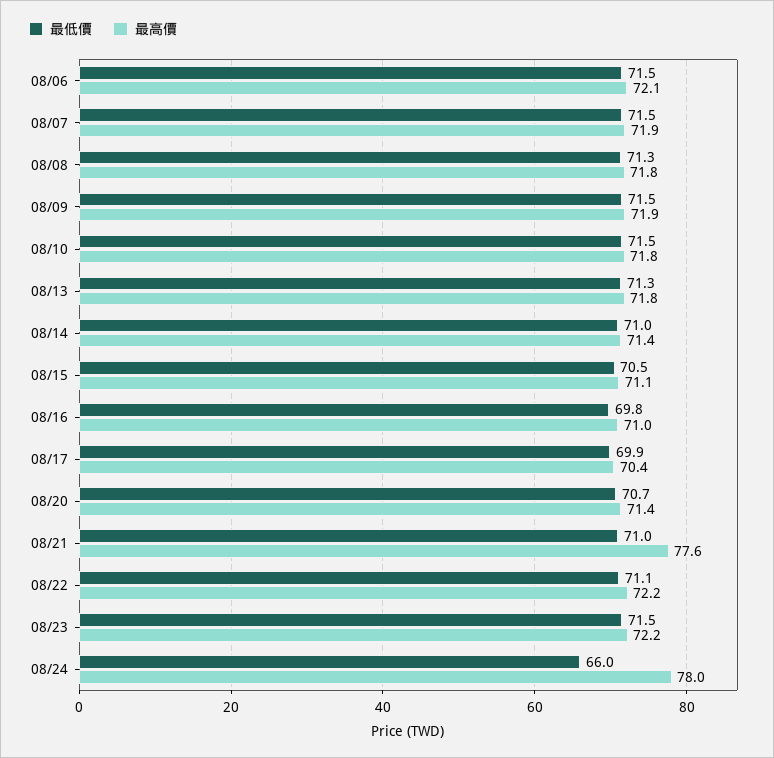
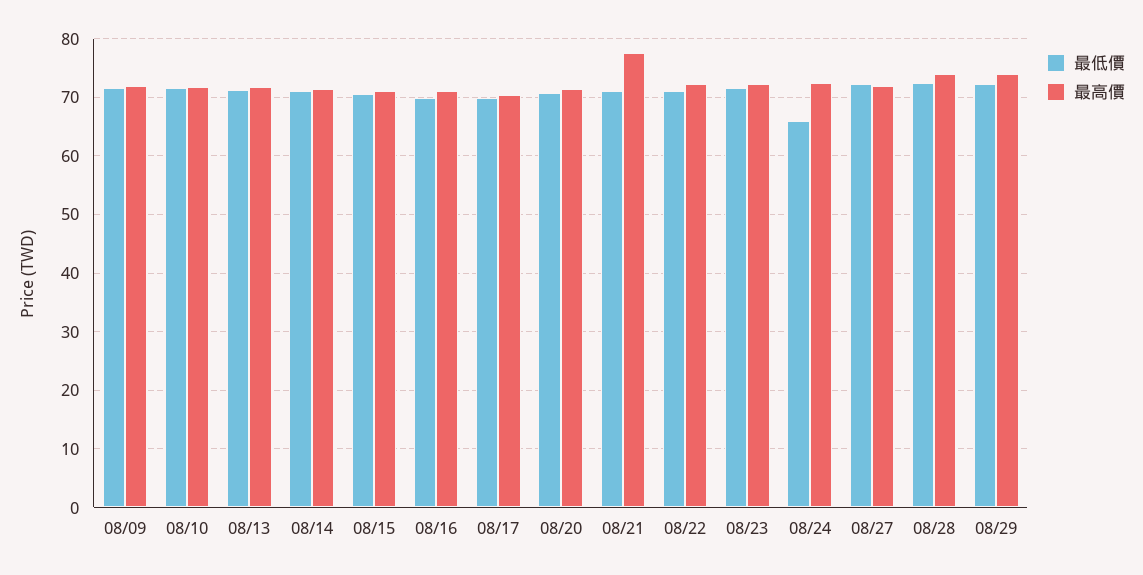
最低價, 08/06: 71.5 -> none
最高價, 08/06: 72.1 -> none
最低價, 08/07: 71.5 -> none
最高價, 08/07: 71.9 -> none
最低價, 08/08: 71.3 -> none
最高價, 08/08: 71.8 -> none
最高價, 08/24: 78 -> 72
最低價, 08/27: none -> 72
最高價, 08/27: none -> 72
最低價, 08/28: none -> 72
最高價, 08/28: none -> 74
最低價, 08/29: none -> 72
最高價, 08/29: none -> 74

